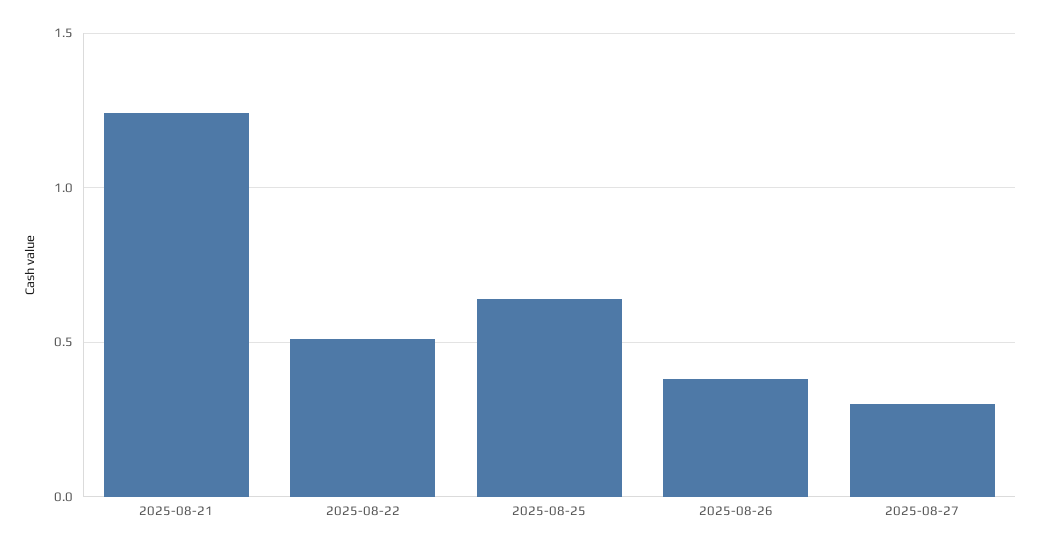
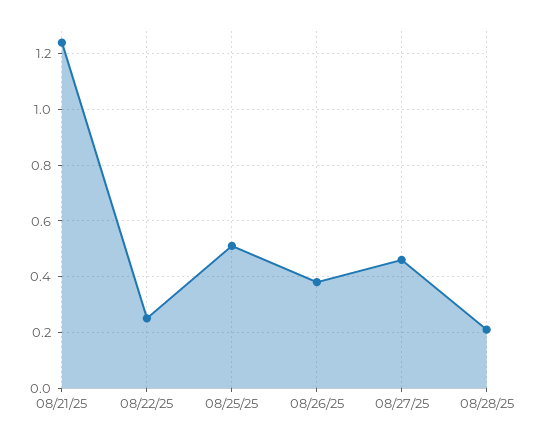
2025-08-22: 0.5 -> 0.25
2025-08-25: 0.65 -> 0.5
2025-08-27: 0.3 -> 0.45
08/28/25: none -> 0.2

